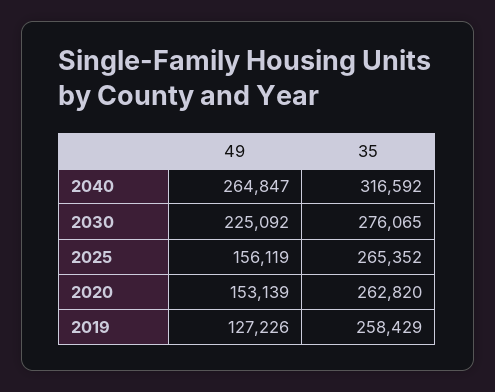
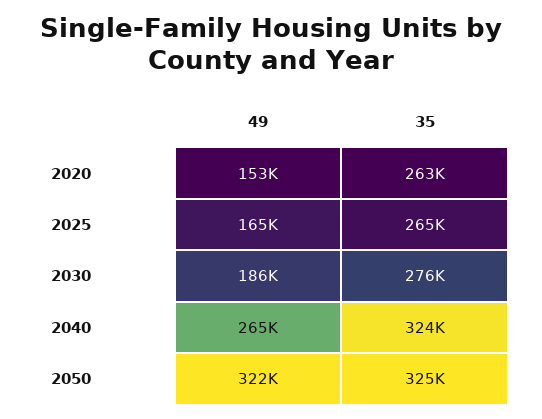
35, 2040: 316592 -> 324000
49, 2030: 225092 -> 186000
49, 2025: 156119 -> 165000
49, 2019: 127226 -> none
35, 2019: 258429 -> none
49, 2050: none -> 322000
35, 2050: none -> 325000

